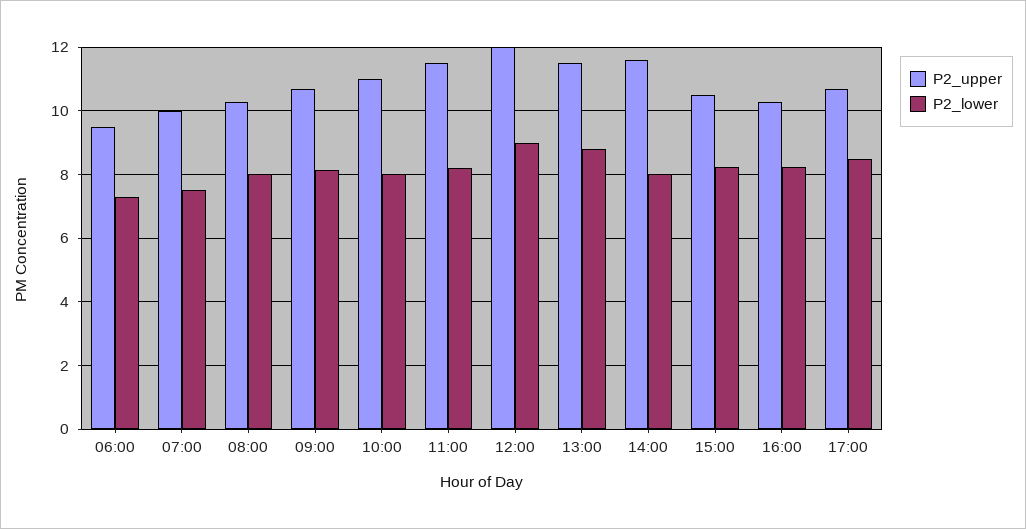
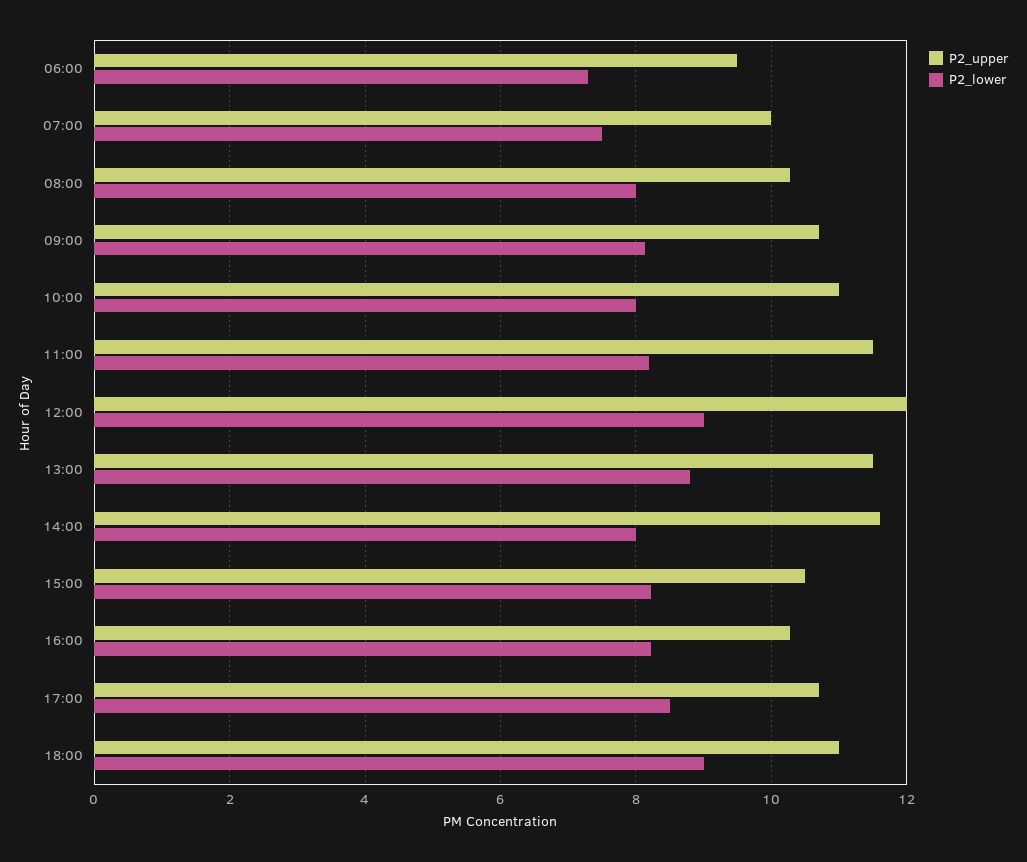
P2_upper, 18:00: none -> 11
P2_lower, 18:00: none -> 9

